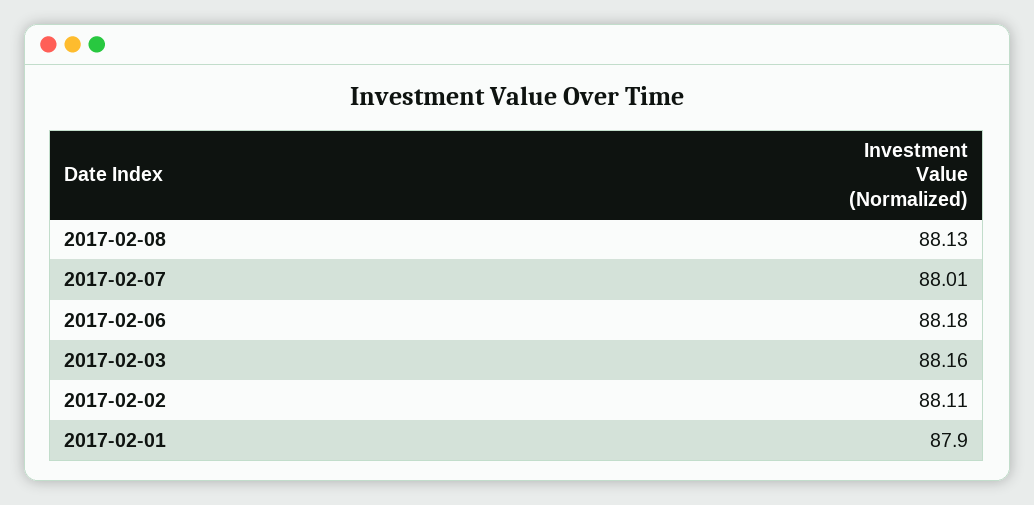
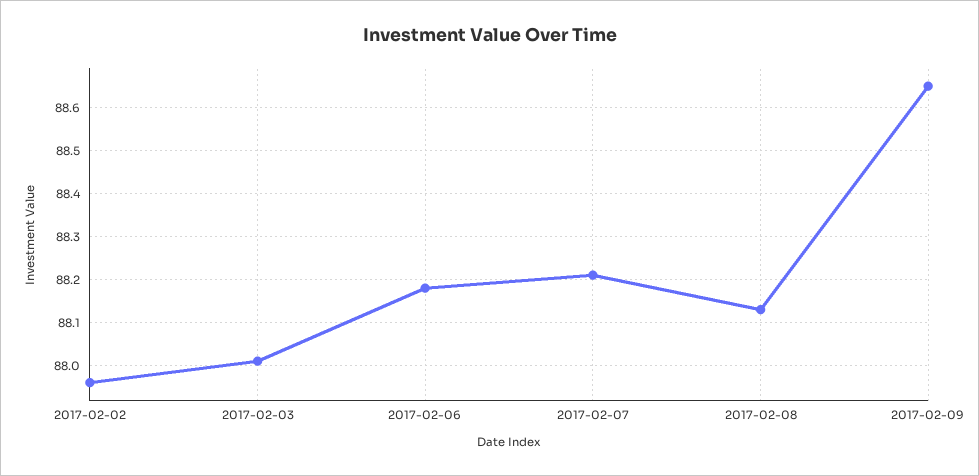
2017-02-07: 88.01 -> 88.2
2017-02-03: 88.16 -> 88
2017-02-02: 88.11 -> 87.95
2017-02-01: 87.9 -> none
2017-02-09: none -> 88.65

